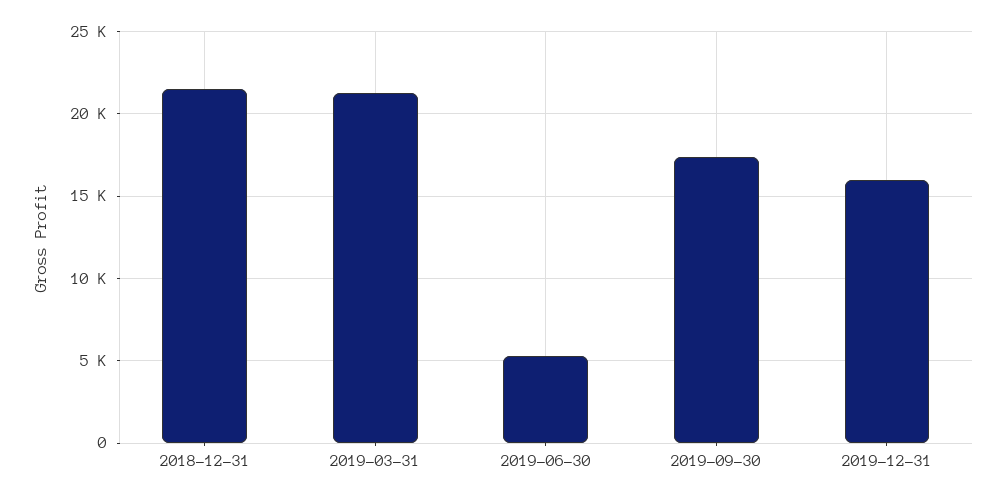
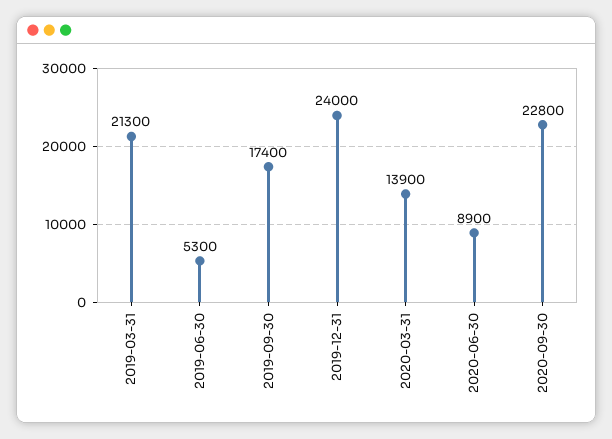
2018-12-31: 21500 -> none
2019-12-31: 16000 -> 24000
2020-03-31: none -> 13900
2020-06-30: none -> 8900
2020-09-30: none -> 22800

